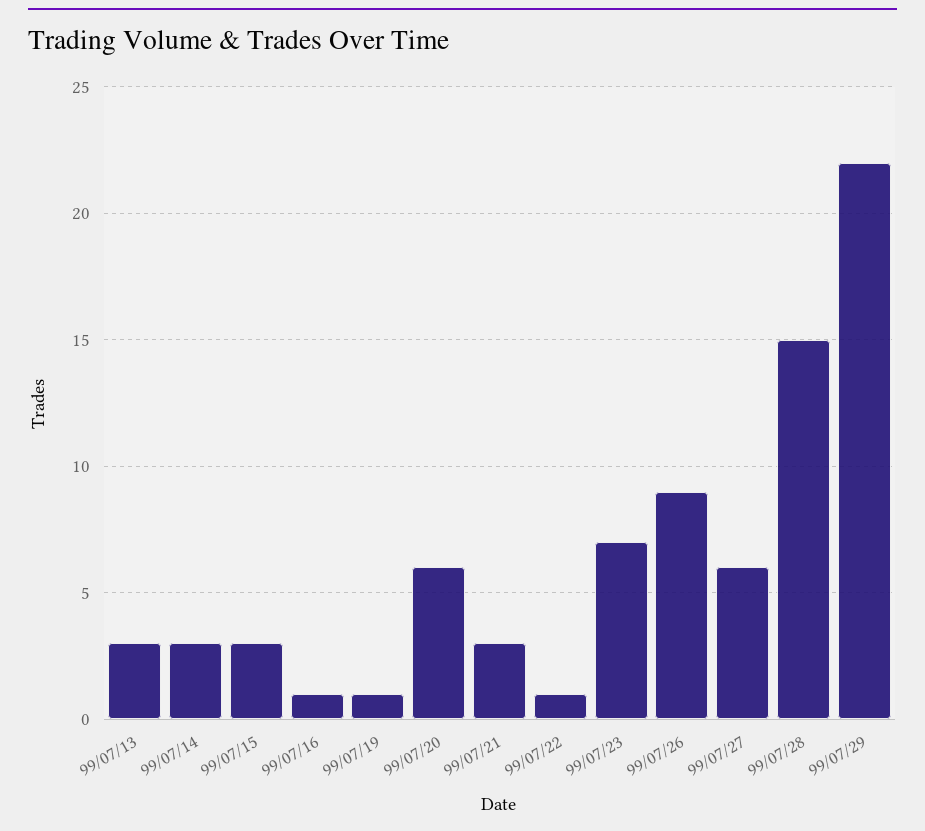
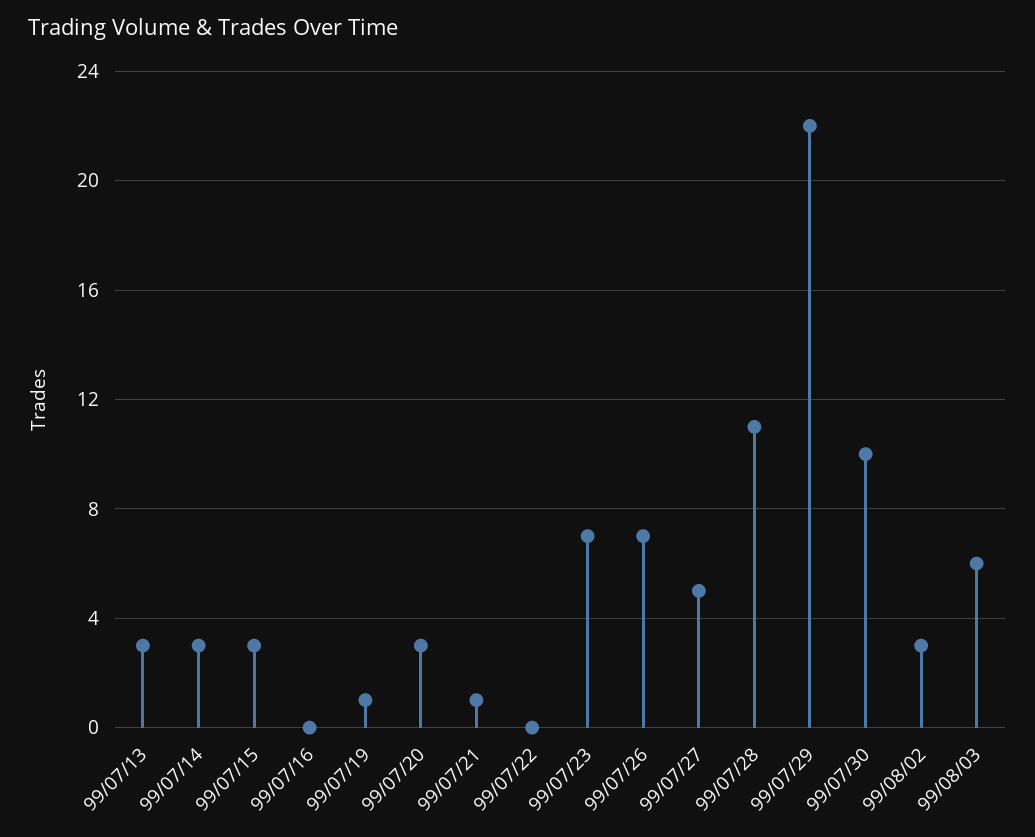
99/07/16: 1 -> 0
99/07/20: 6 -> 3
99/07/21: 3 -> 1
99/07/22: 1 -> 0
99/07/26: 9 -> 7
99/07/27: 6 -> 5
99/07/28: 15 -> 11
99/07/30: none -> 10
99/08/02: none -> 3
99/08/03: none -> 6

